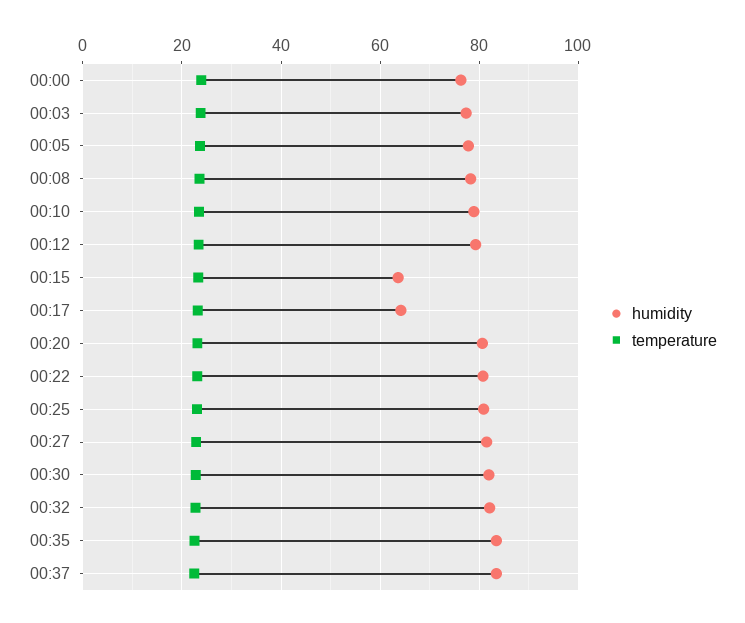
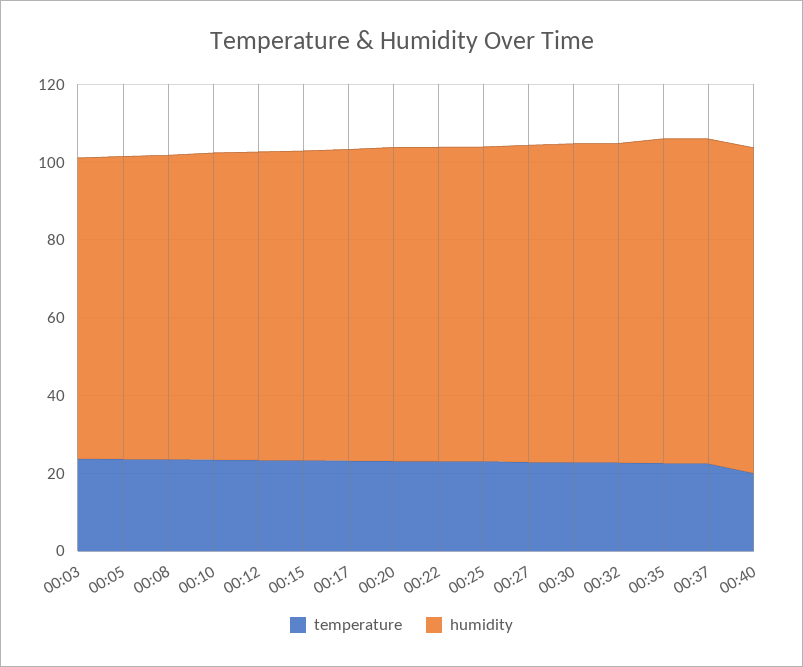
humidity, 00:00: 76 -> none
temperature, 00:00: 24 -> none
humidity, 00:15: 64 -> 80
humidity, 00:17: 64 -> 80
temperature, 00:40: none -> 20
humidity, 00:40: none -> 85

